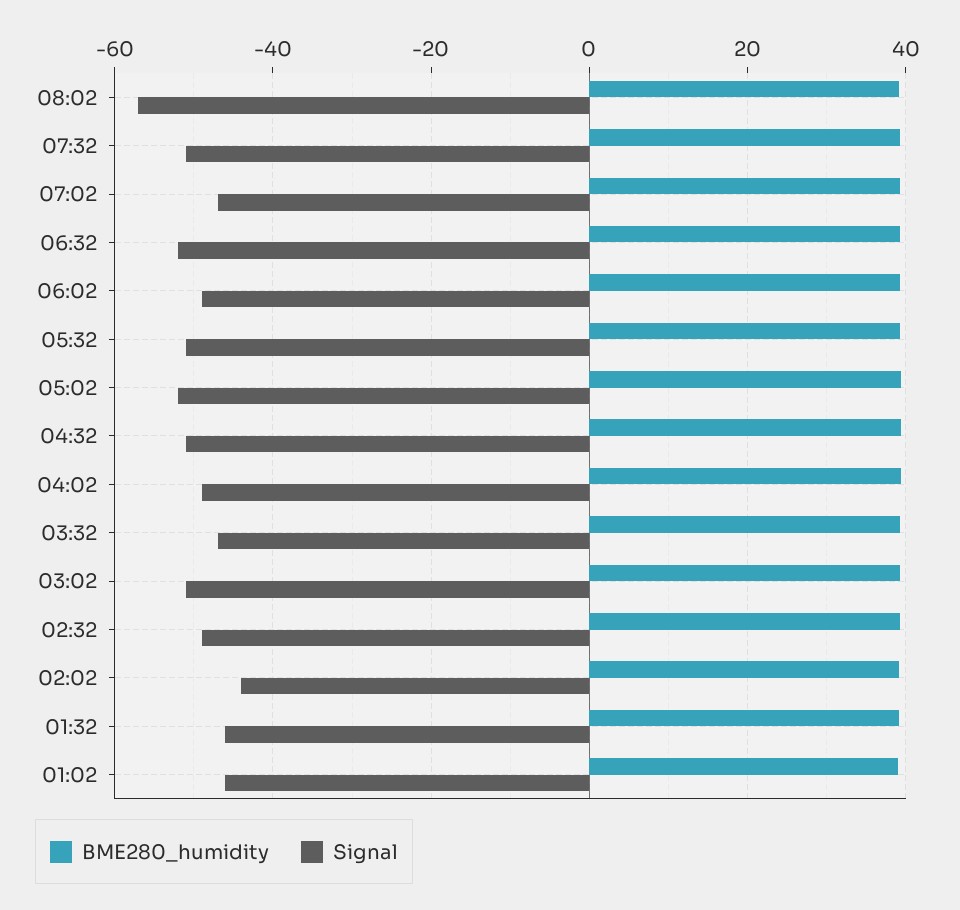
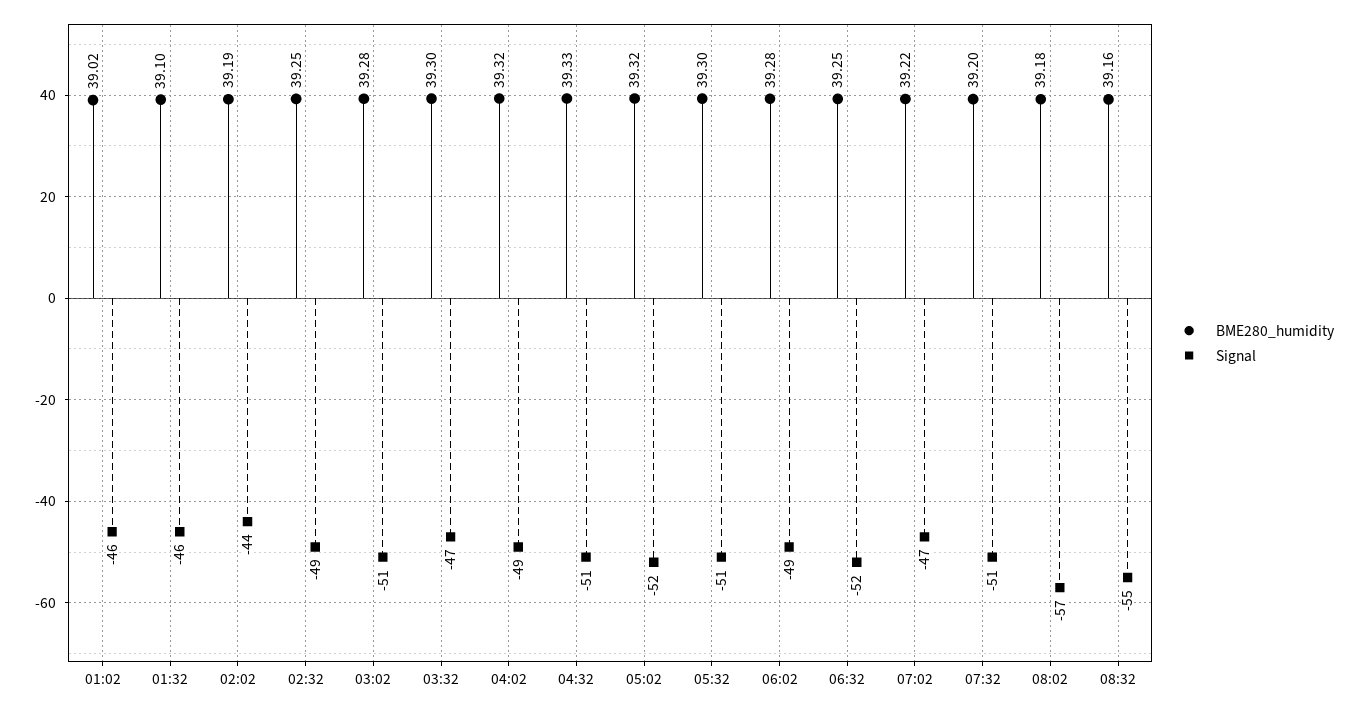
BME280_humidity, 08:32: none -> 39.16
Signal, 08:32: none -> -55

